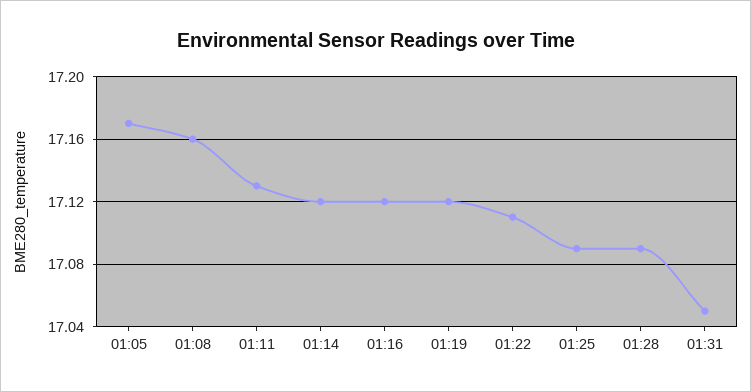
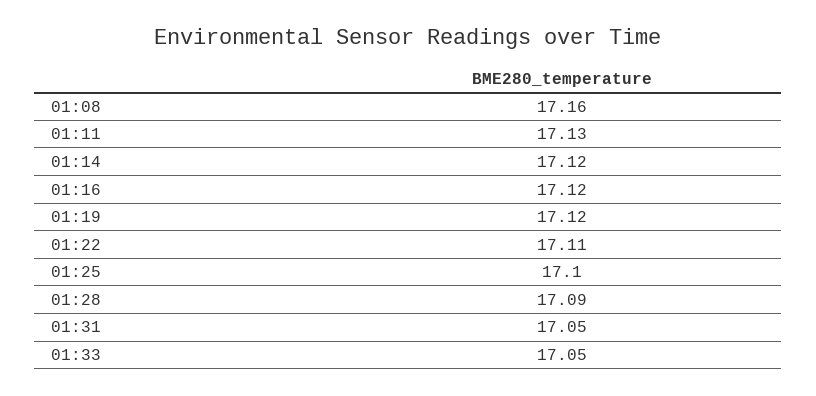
01:05: 17.17 -> none
01:25: 17.09 -> 17.1
01:33: none -> 17.05

